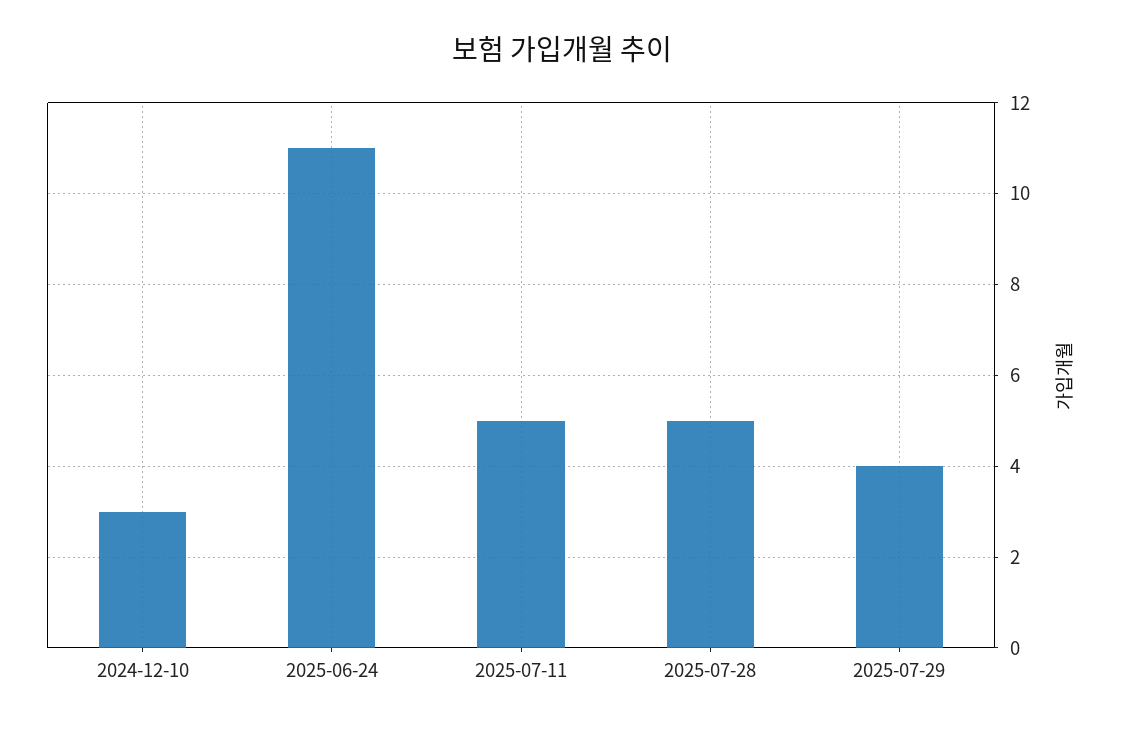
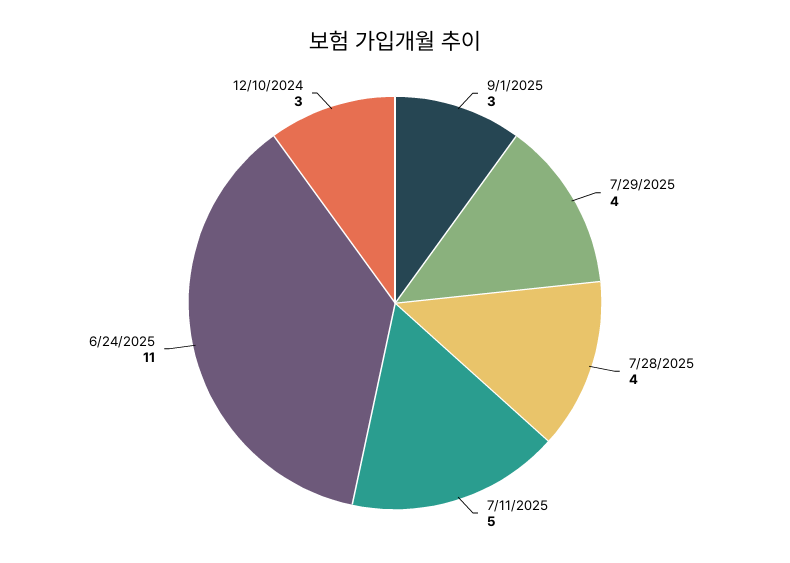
2025-07-28: 5 -> 4
9/1/2025: none -> 3

